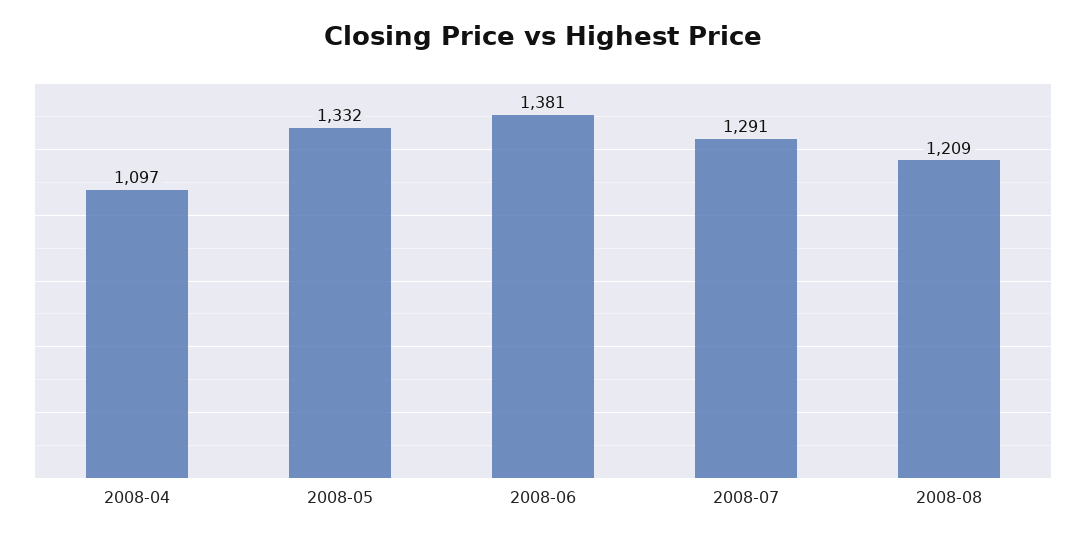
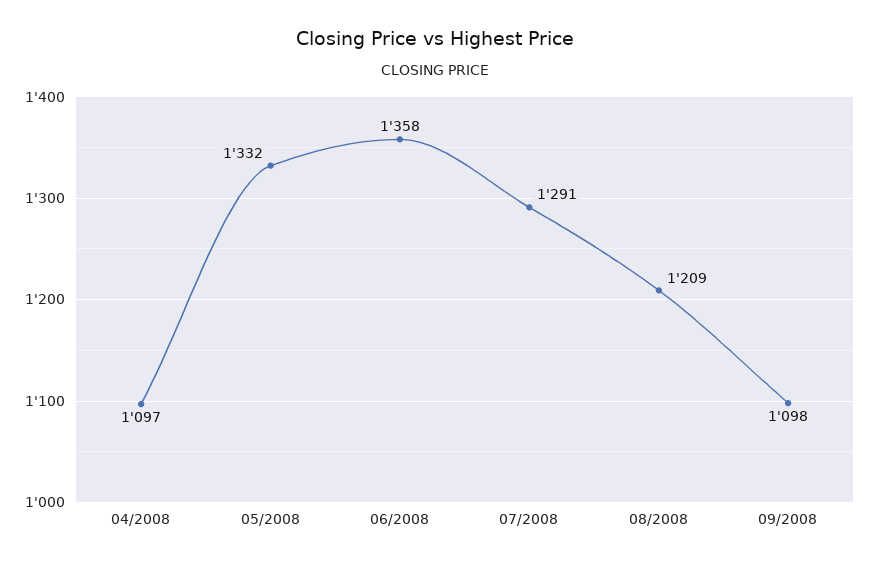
2008-06: 1381 -> 1358
09/2008: none -> 1098

